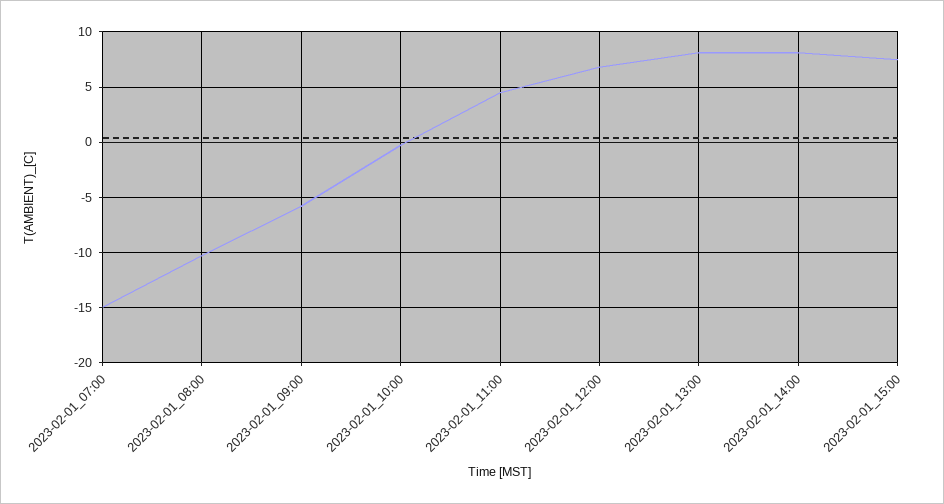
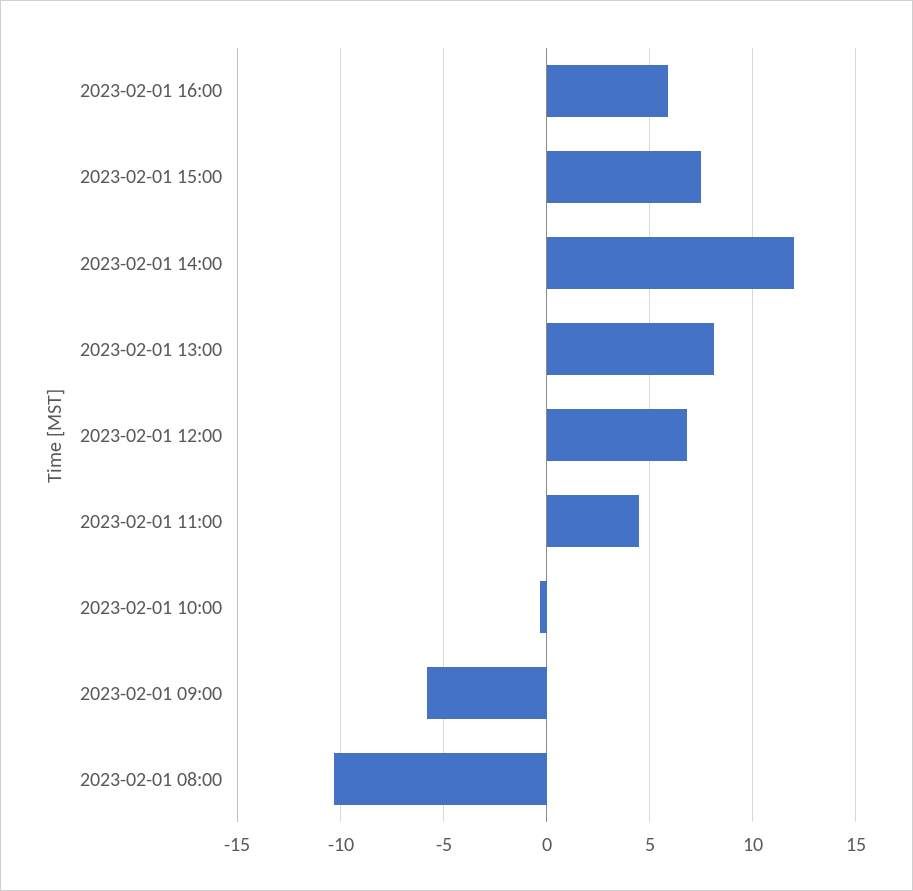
2023-02-01_07:00: -15 -> none
2023-02-01_14:00: 8 -> 12
2023-02-01 16:00: none -> 6

